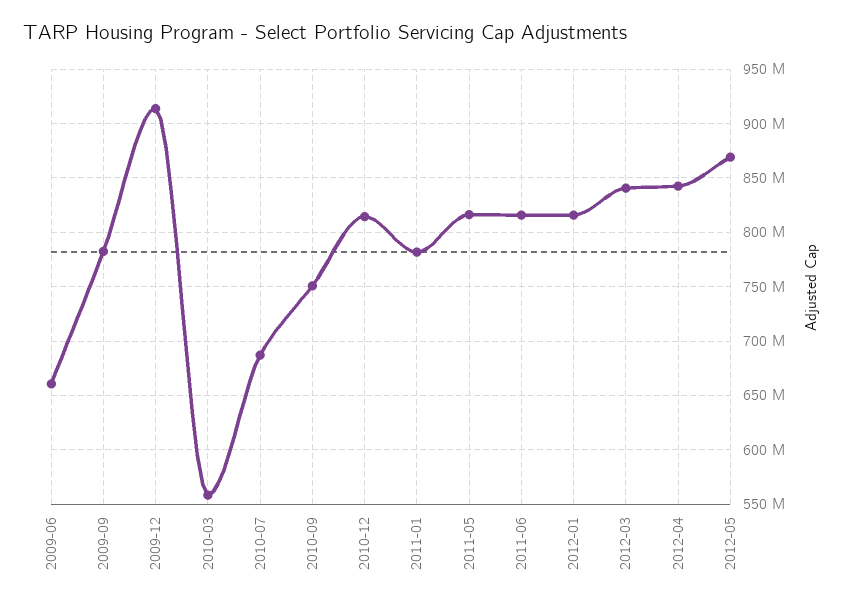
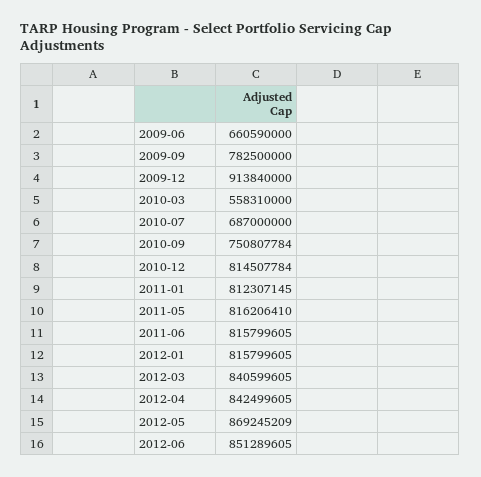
2011-01: 780000000 -> 812307145
2012-06: none -> 851289605

